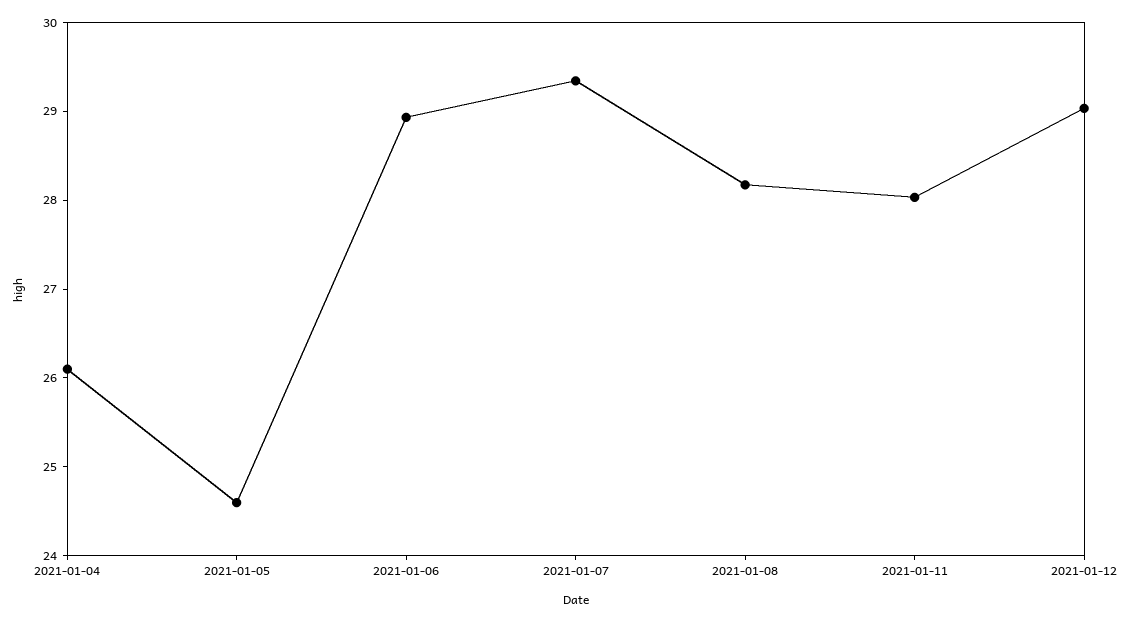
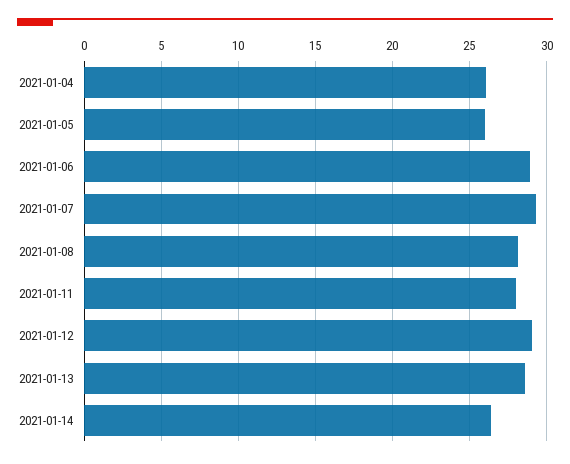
2021-01-05: 24.6 -> 26
2021-01-13: none -> 28.5
2021-01-14: none -> 26.5

